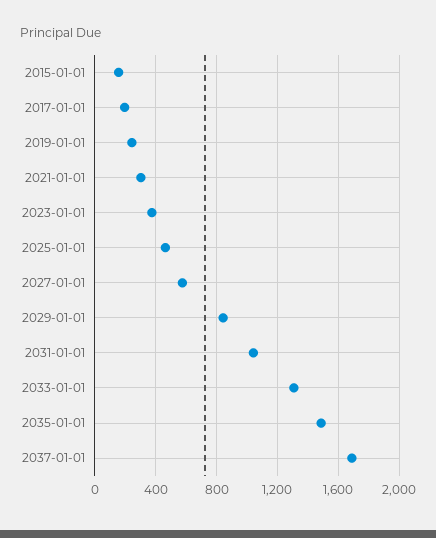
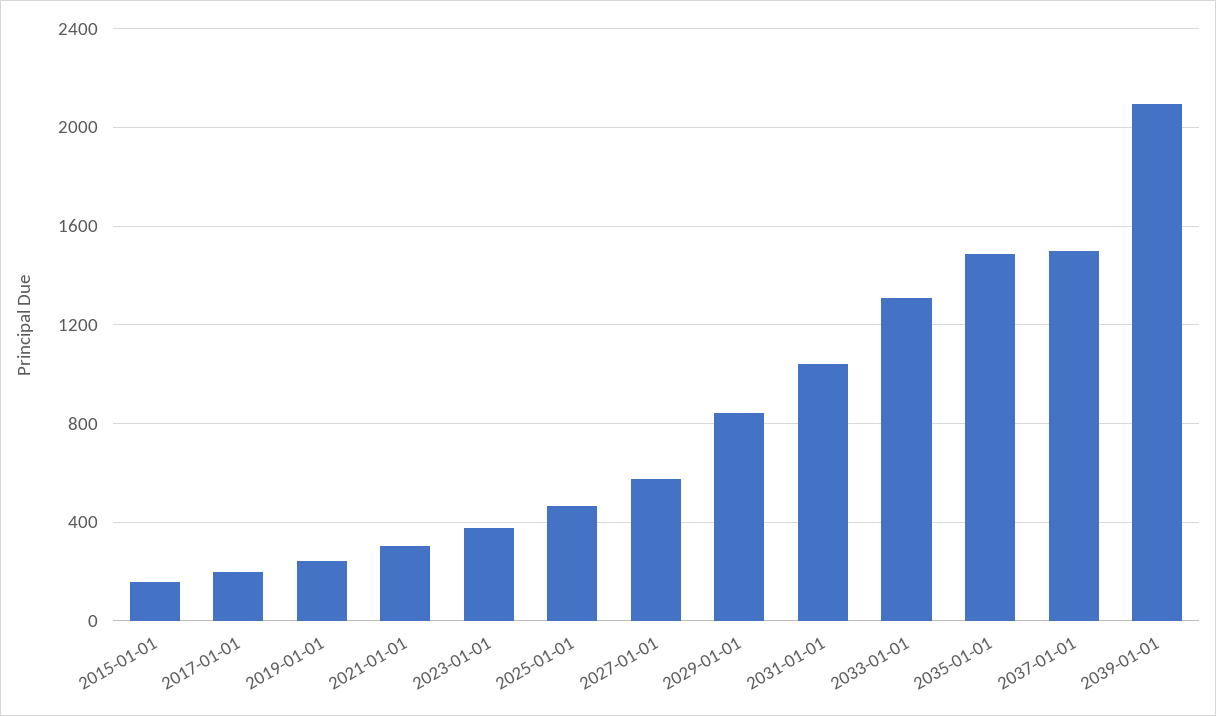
2037-01-01: 1700 -> 1500
2039-01-01: none -> 2100

